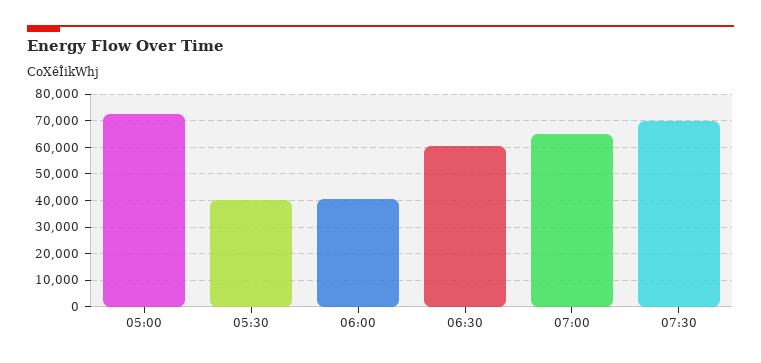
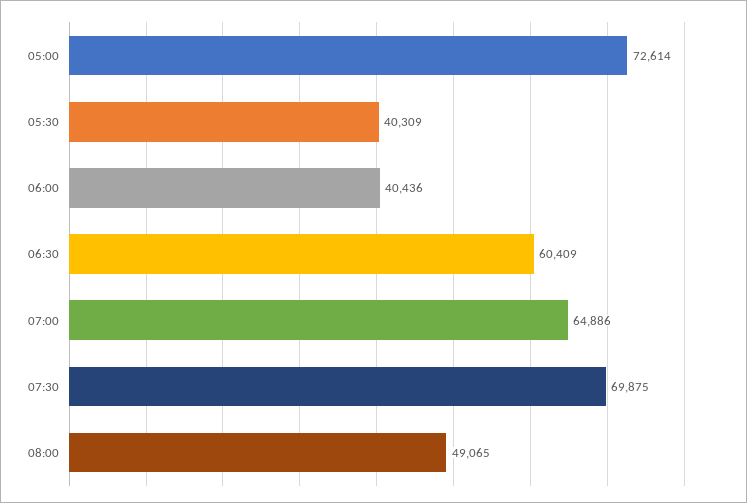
08:00: none -> 49065

